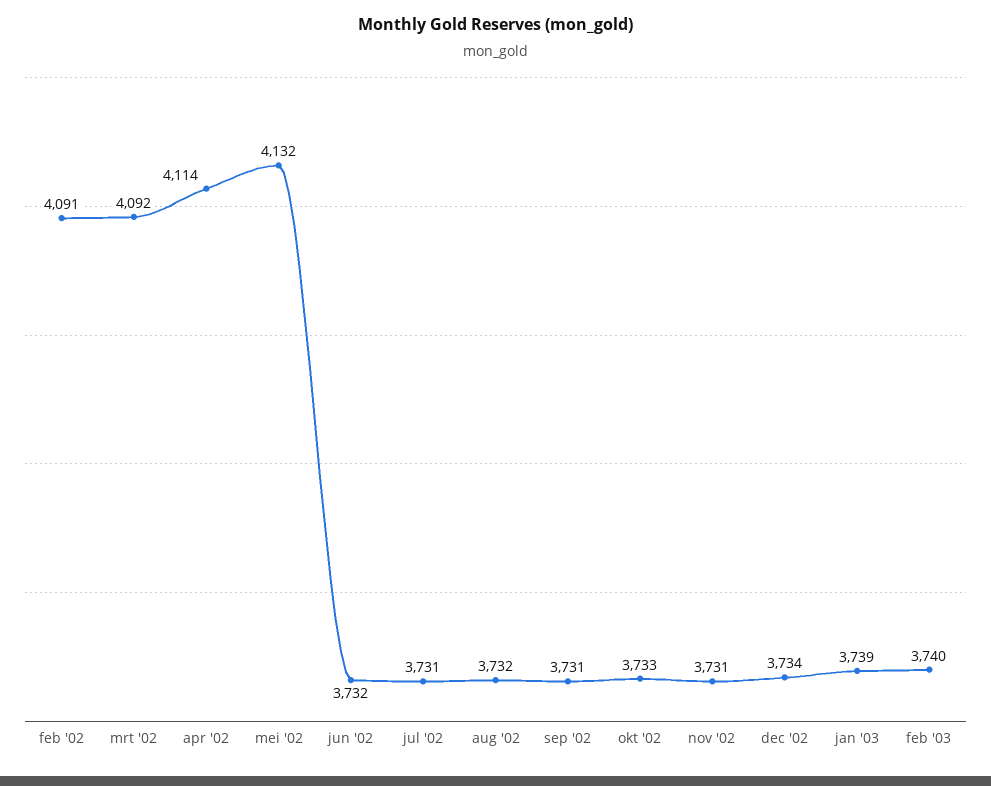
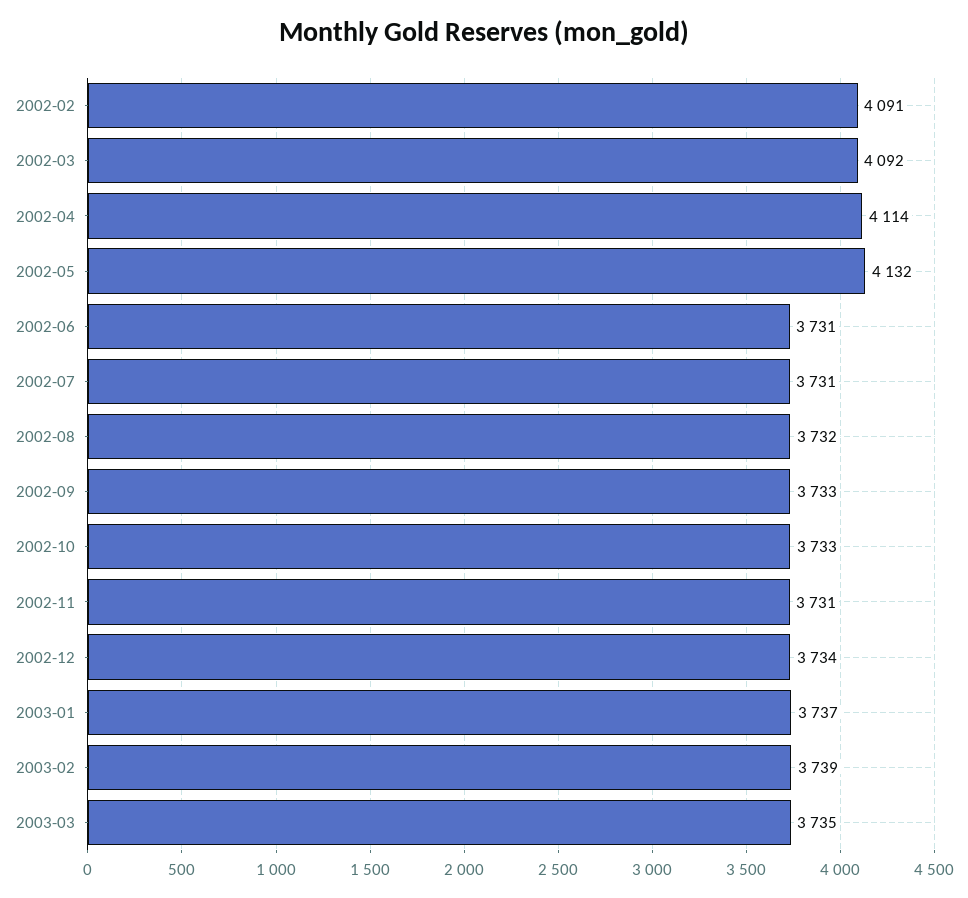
jun '02: 3732 -> 3731
sep '02: 3731 -> 3733
jan '03: 3739 -> 3737
feb '03: 3740 -> 3739
2003-03: none -> 3735

